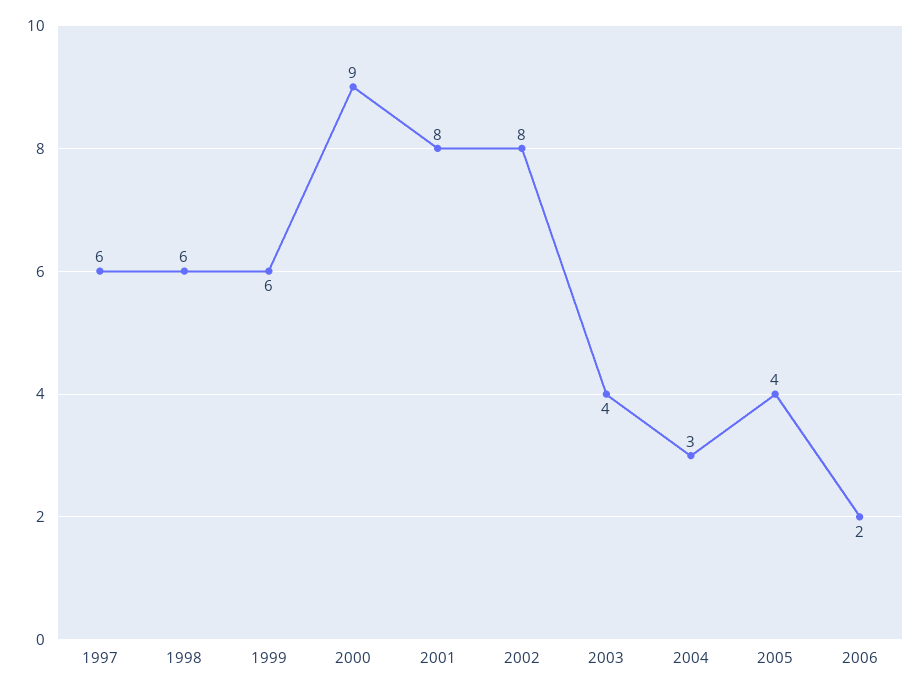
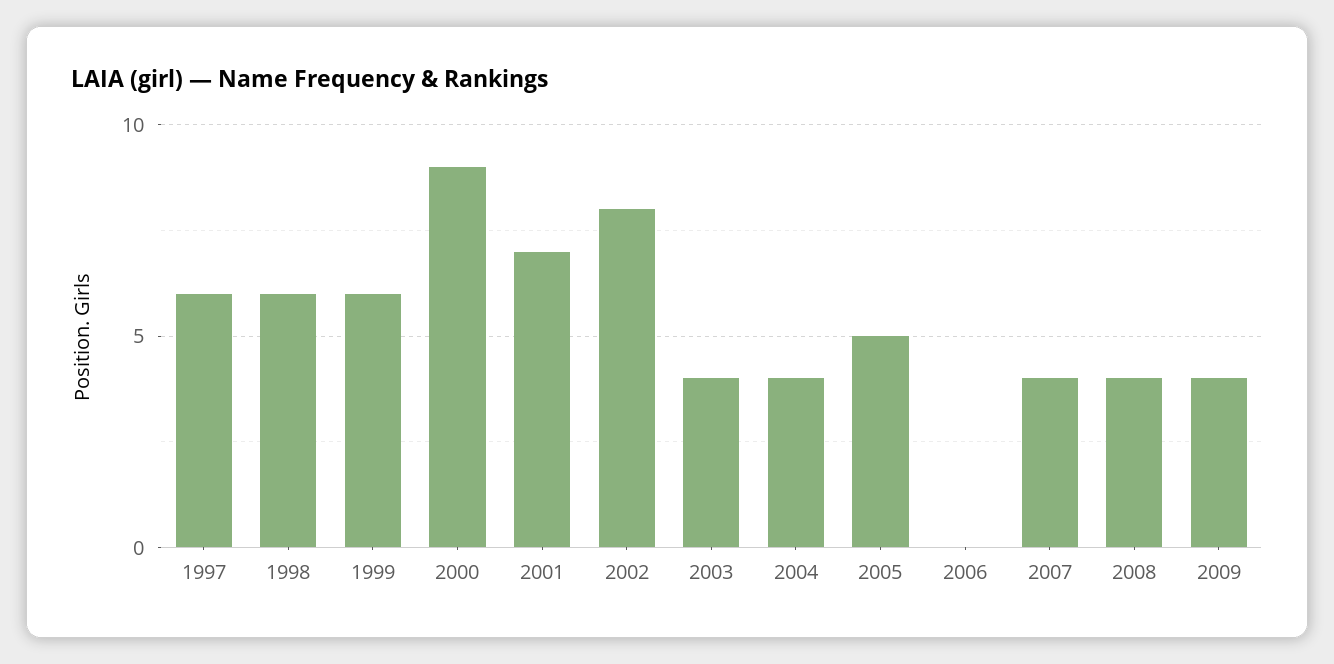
2001: 8 -> 7
2004: 3 -> 4
2005: 4 -> 5
2006: 2 -> 0
2007: none -> 4
2008: none -> 4
2009: none -> 4

